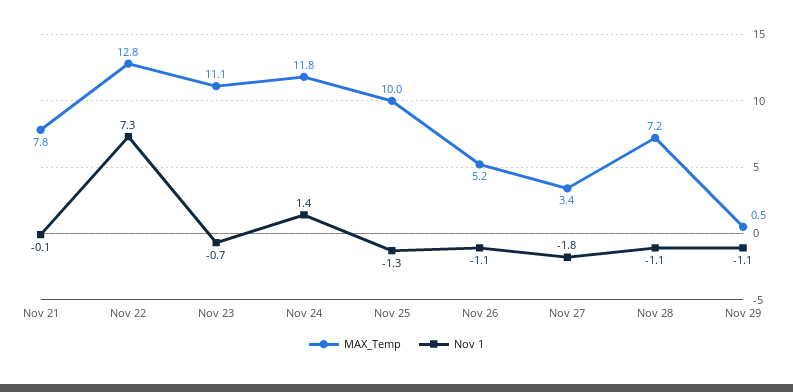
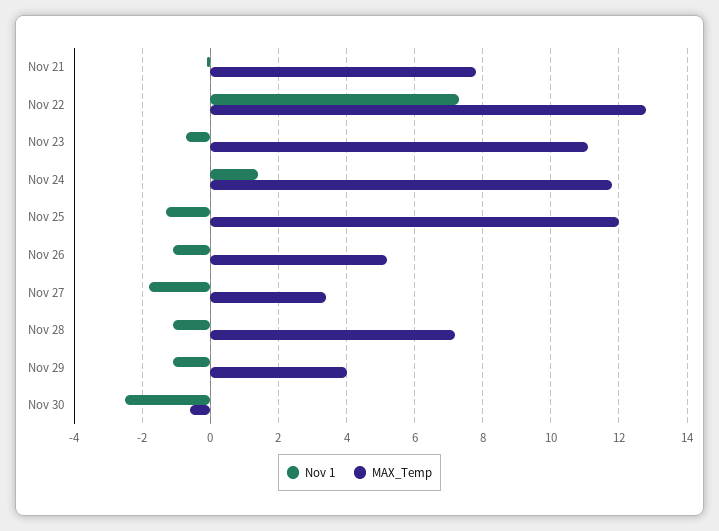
MAX_Temp, Nov 25: 10 -> 12
MAX_Temp, Nov 29: 0.5 -> 4
Nov 1, Nov 30: none -> -2.5
MAX_Temp, Nov 30: none -> -0.5

